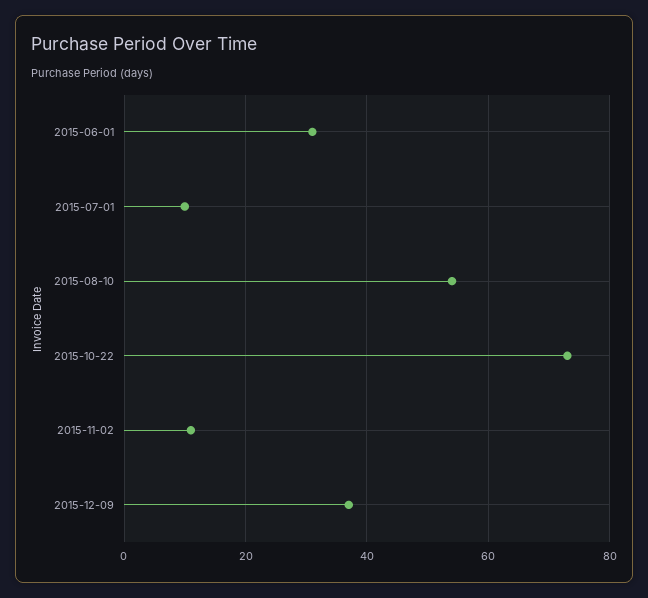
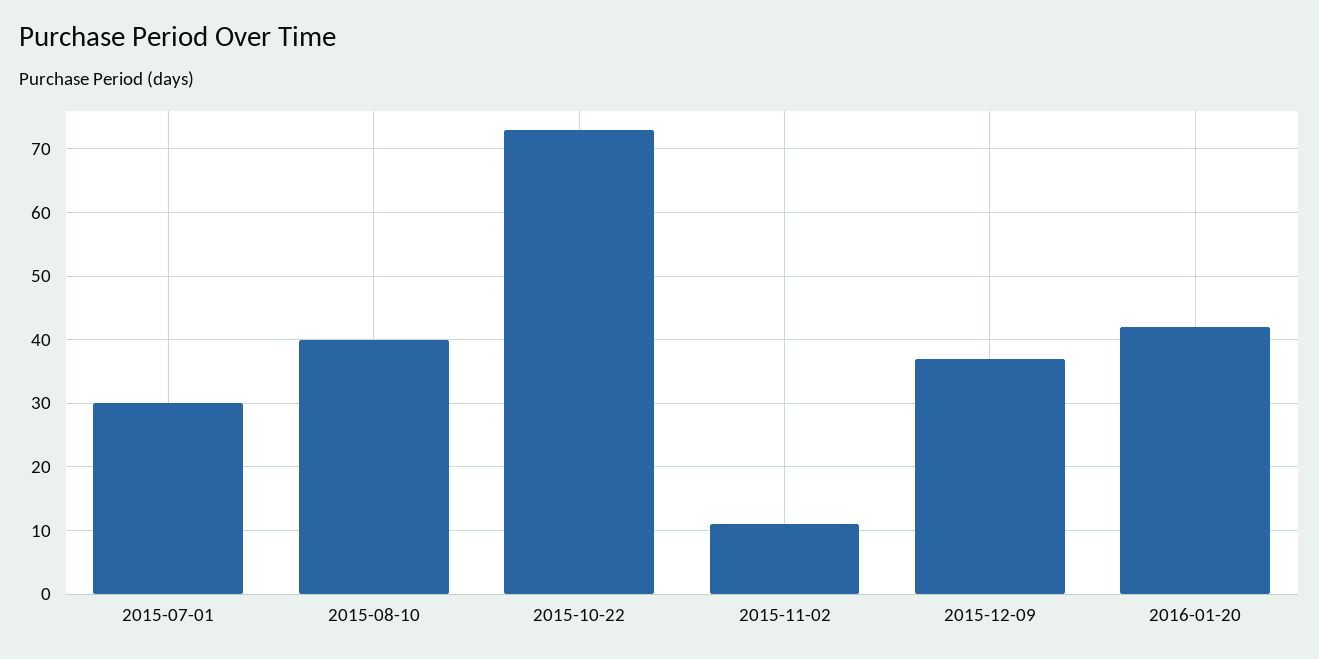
2015-06-01: 30 -> none
2015-07-01: 10 -> 30
2015-08-10: 55 -> 40
2016-01-20: none -> 42

